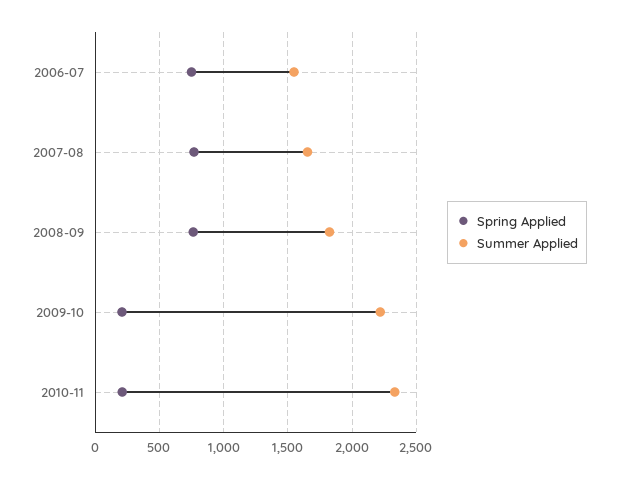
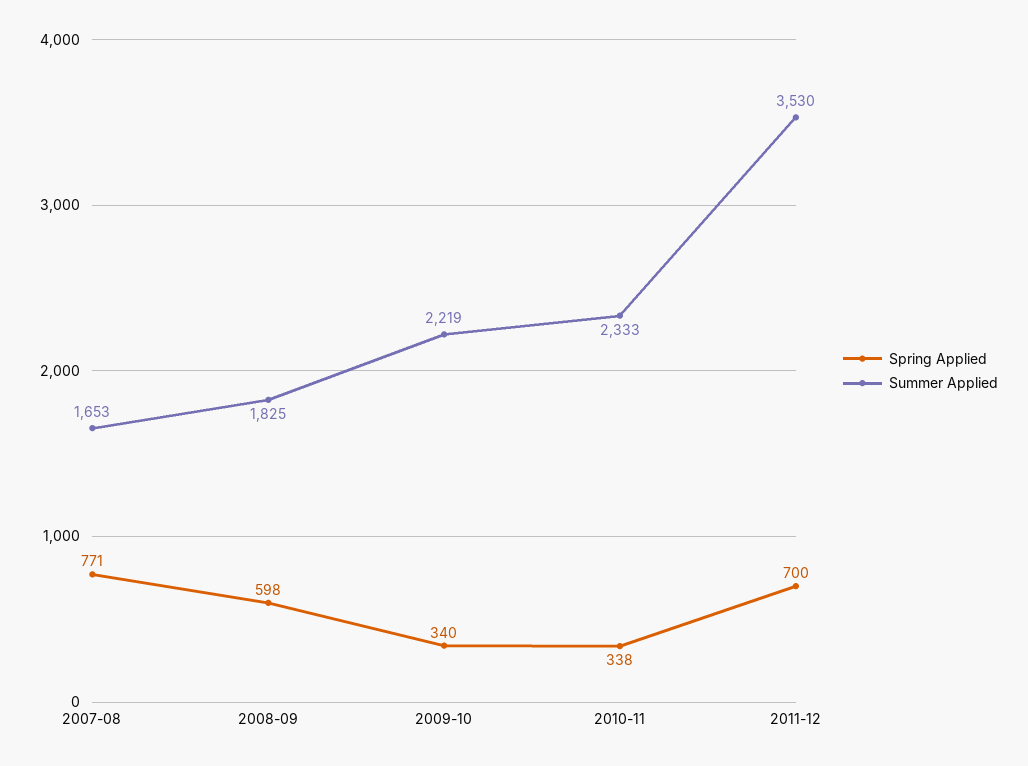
Spring Applied, 2006-07: 750 -> none
Summer Applied, 2006-07: 1550 -> none
Spring Applied, 2008-09: 750 -> 598
Spring Applied, 2009-10: 200 -> 340
Spring Applied, 2010-11: 200 -> 338
Spring Applied, 2011-12: none -> 700
Summer Applied, 2011-12: none -> 3530

